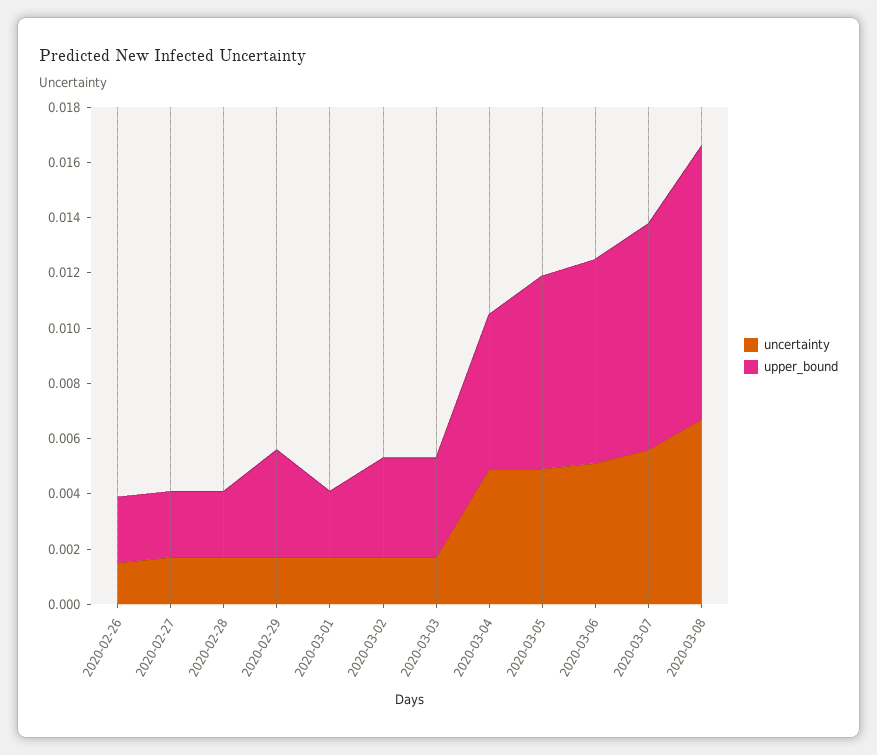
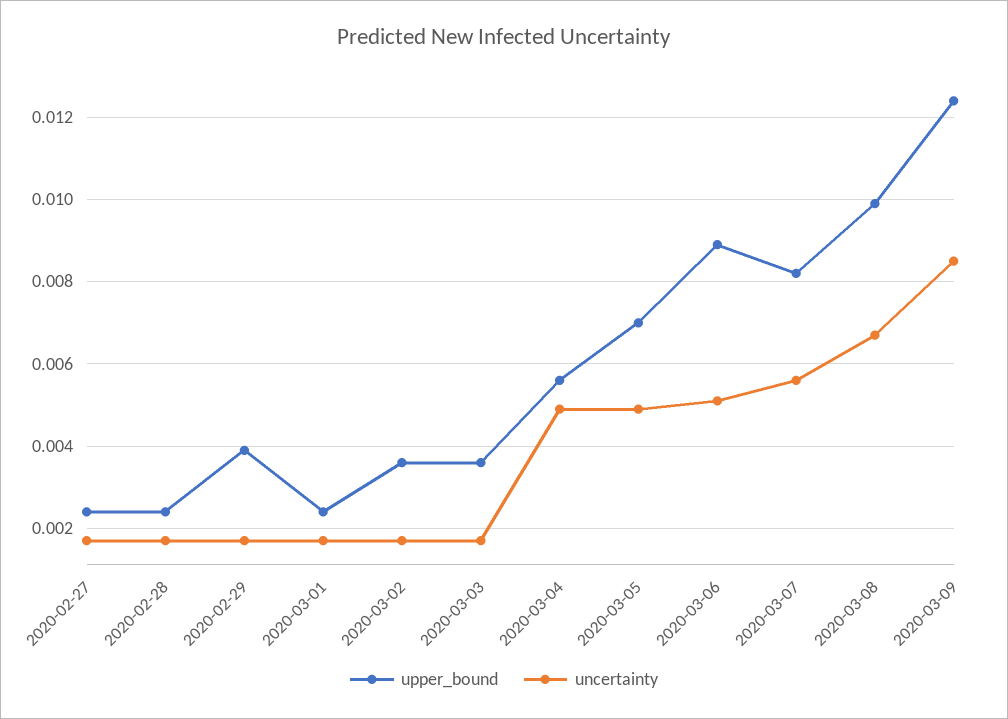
uncertainty, 2020-02-26: 0.0015 -> none
upper_bound, 2020-02-26: 0.0025 -> none
upper_bound, 2020-03-06: 0.0075 -> 0.009
upper_bound, 2020-03-09: none -> 0.0125
uncertainty, 2020-03-09: none -> 0.0085

